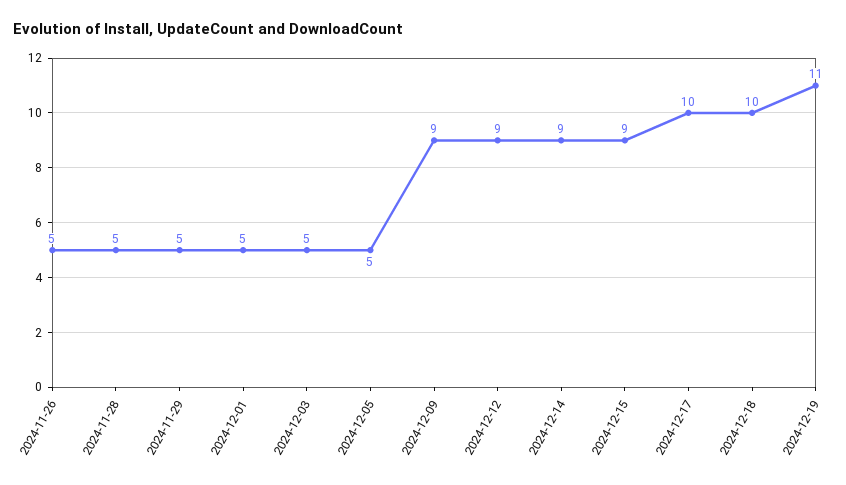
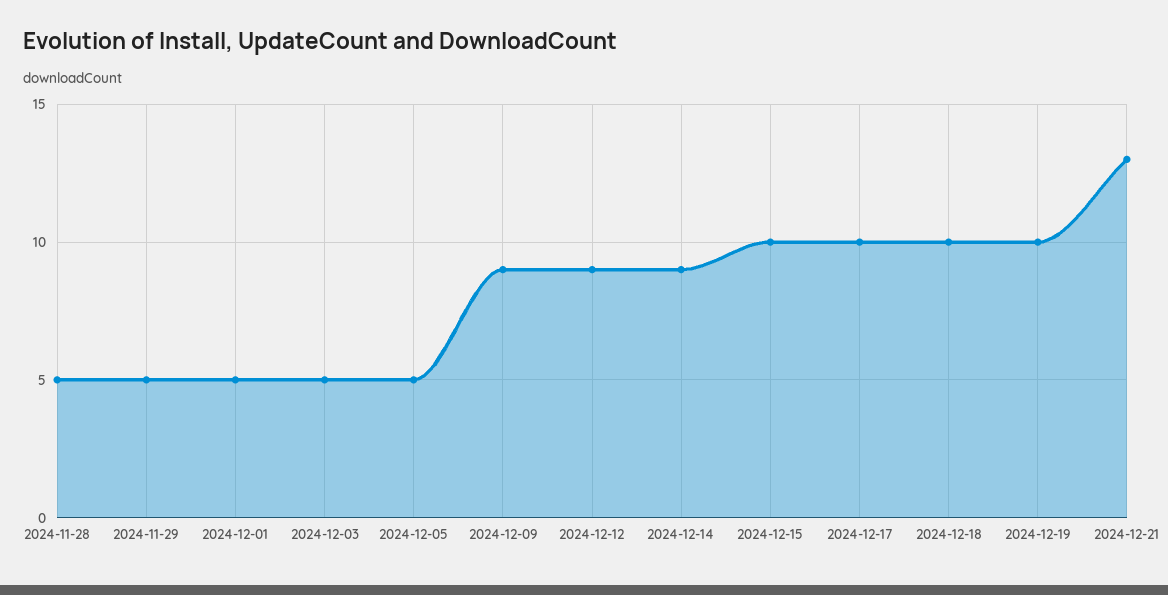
2024-11-26: 5 -> none
2024-12-15: 9 -> 10
2024-12-19: 11 -> 10
2024-12-21: none -> 13

